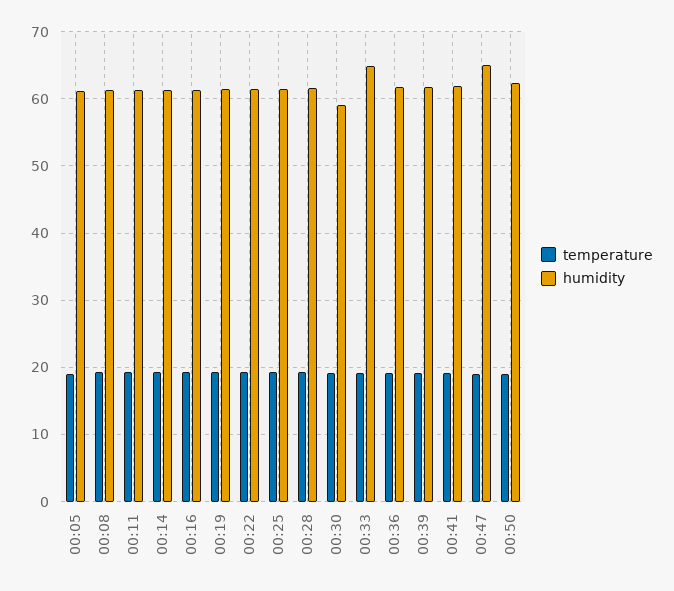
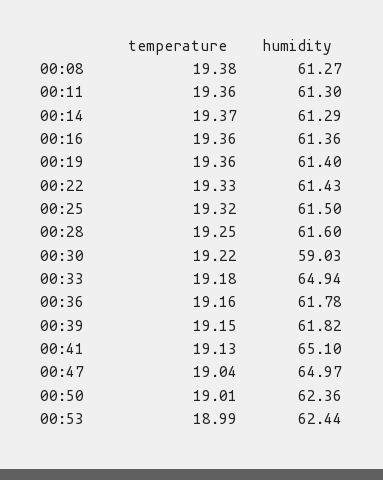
temperature, 00:05: 19 -> none
humidity, 00:05: 61 -> none
humidity, 00:41: 62 -> 65.1
temperature, 00:53: none -> 18.99
humidity, 00:53: none -> 62.44

